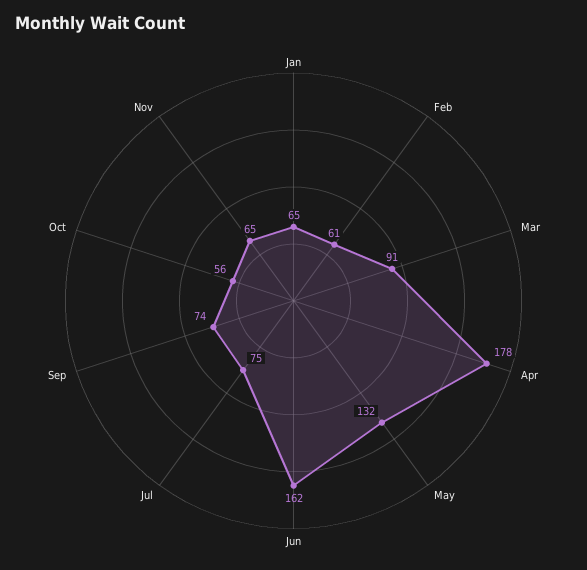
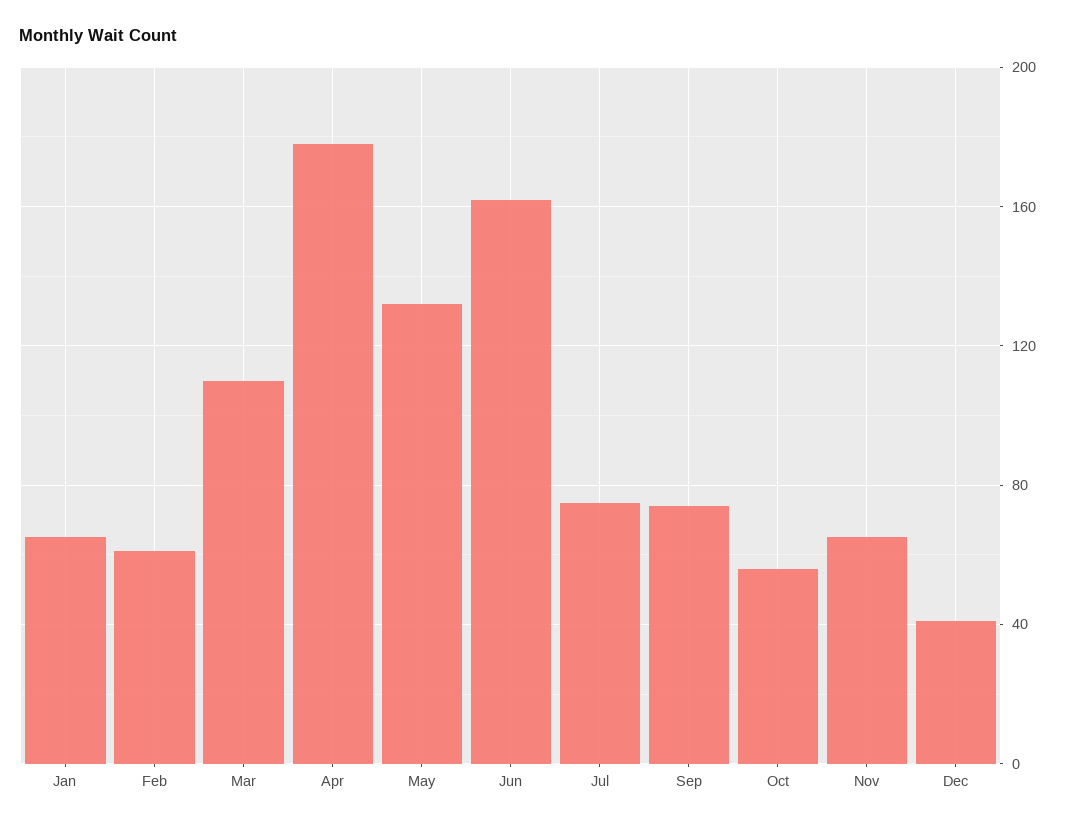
Mar: 91 -> 110
Dec: none -> 40

